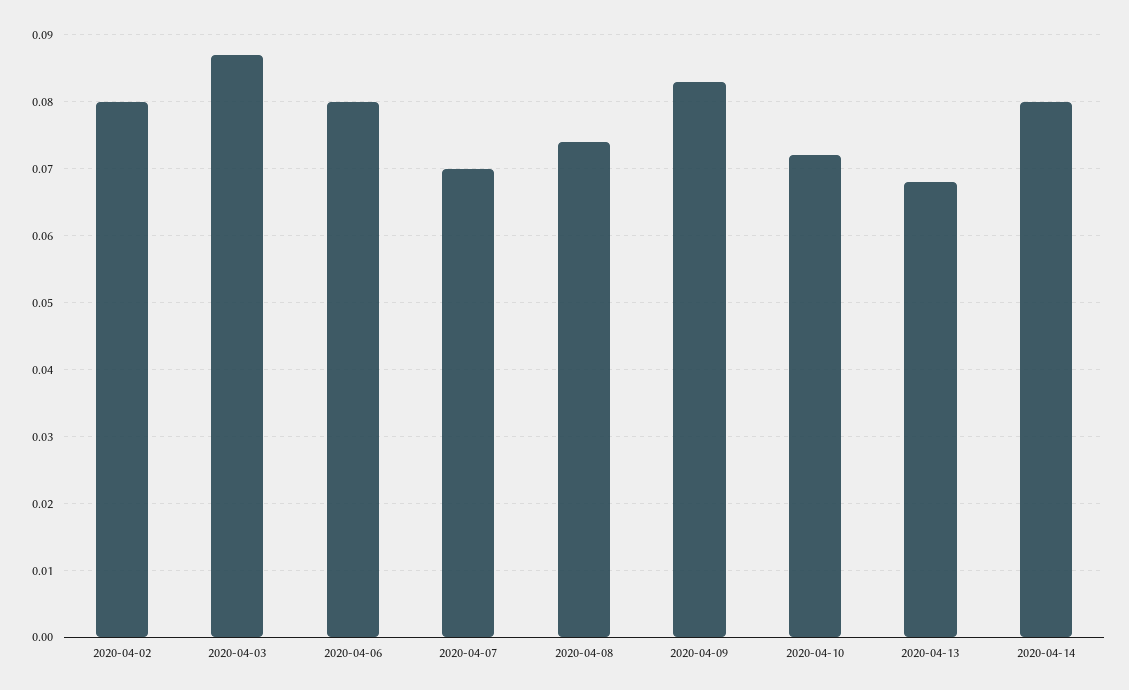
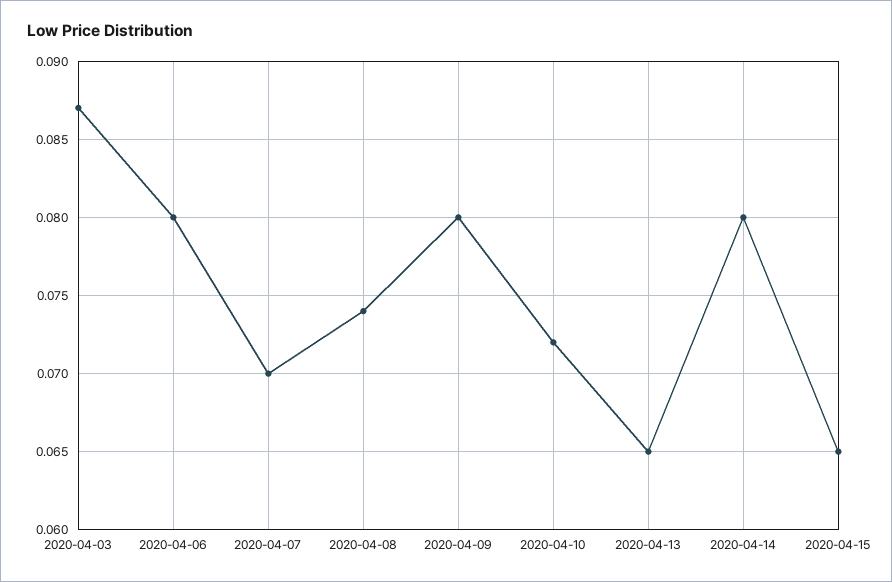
2020-04-02: 0.08 -> none
2020-04-09: 0.083 -> 0.08
2020-04-13: 0.068 -> 0.065
2020-04-15: none -> 0.065

